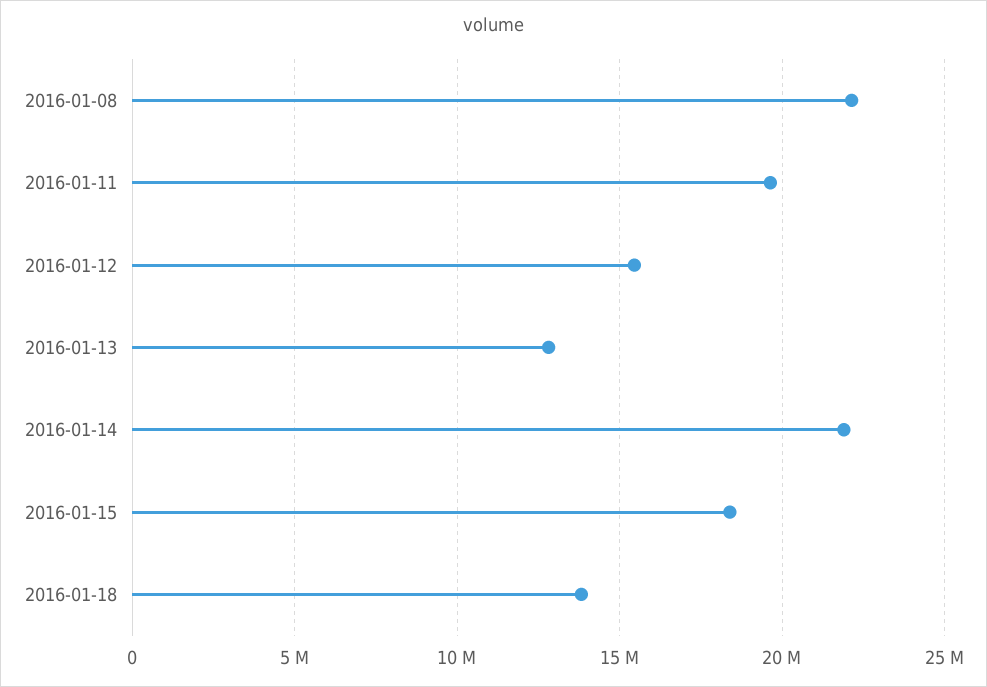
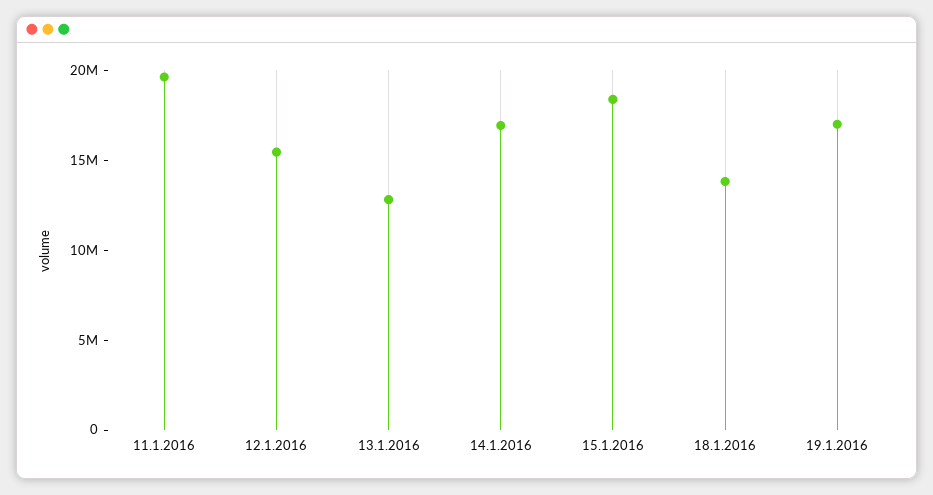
2016-01-08: 22000000 -> none
2016-01-14: 22000000 -> 17000000
19.1.2016: none -> 17000000

